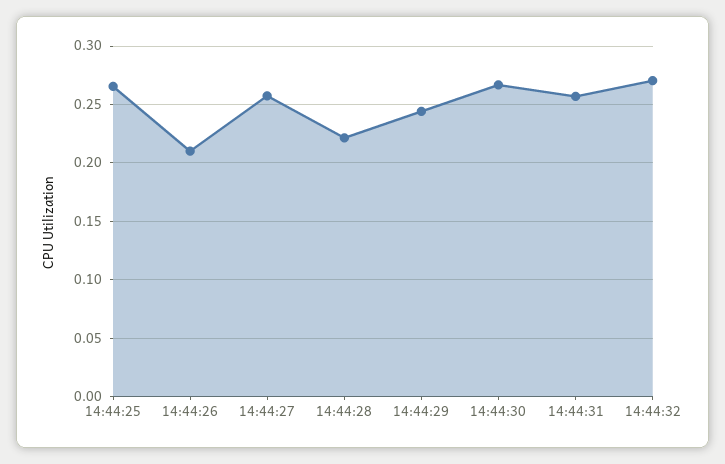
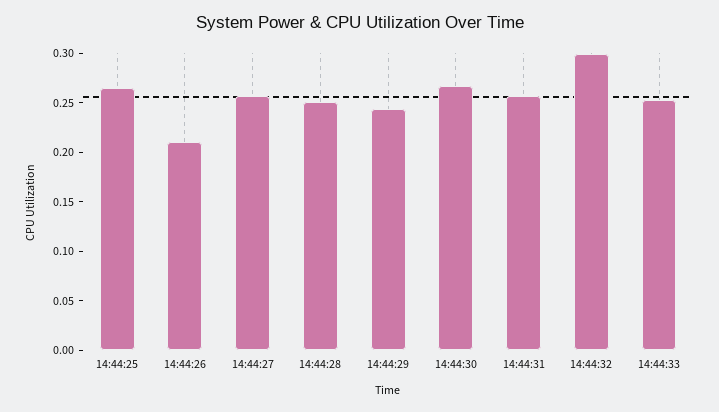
14:44:28: 0.22 -> 0.25
14:44:32: 0.27 -> 0.3
14:44:33: none -> 0.25

